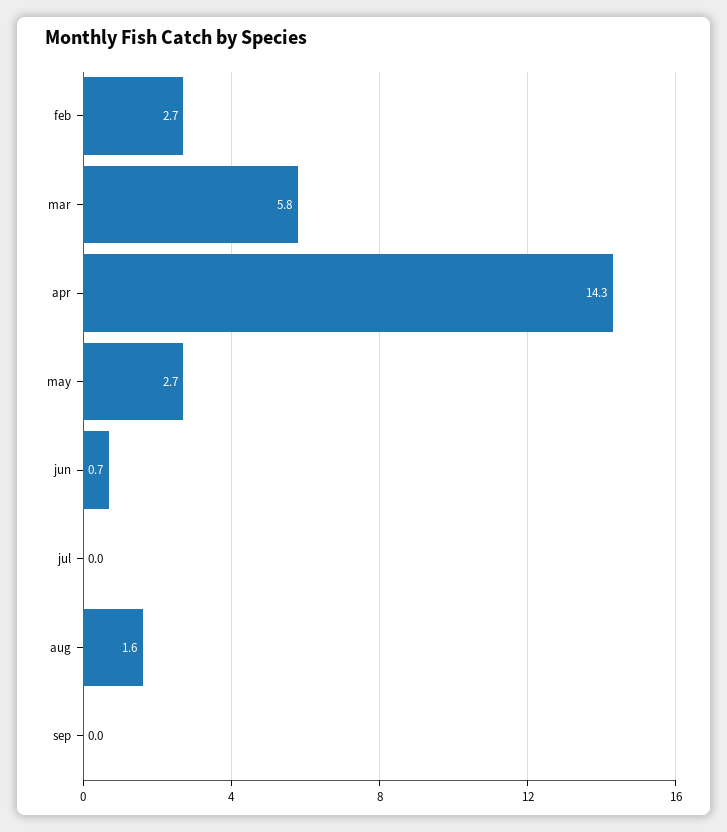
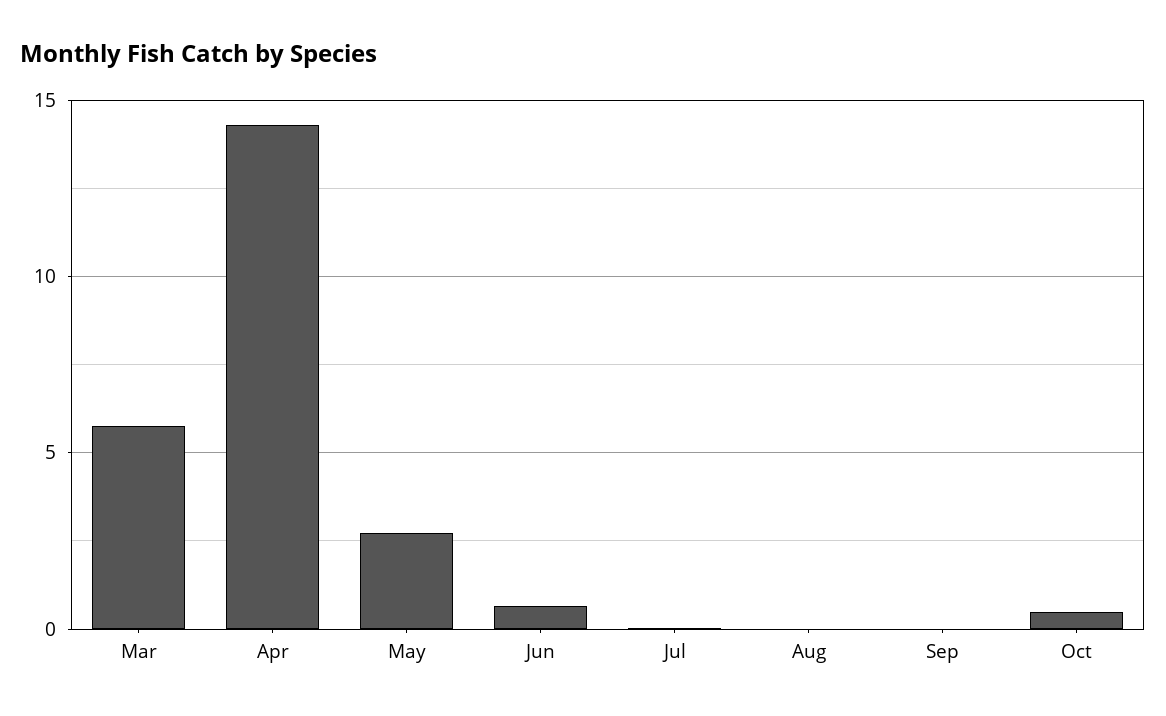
feb: 2.7 -> none
aug: 1.6 -> 0
Oct: none -> 0.5

